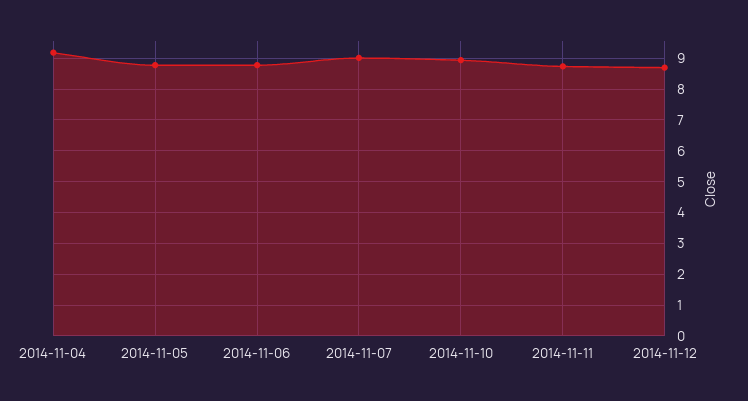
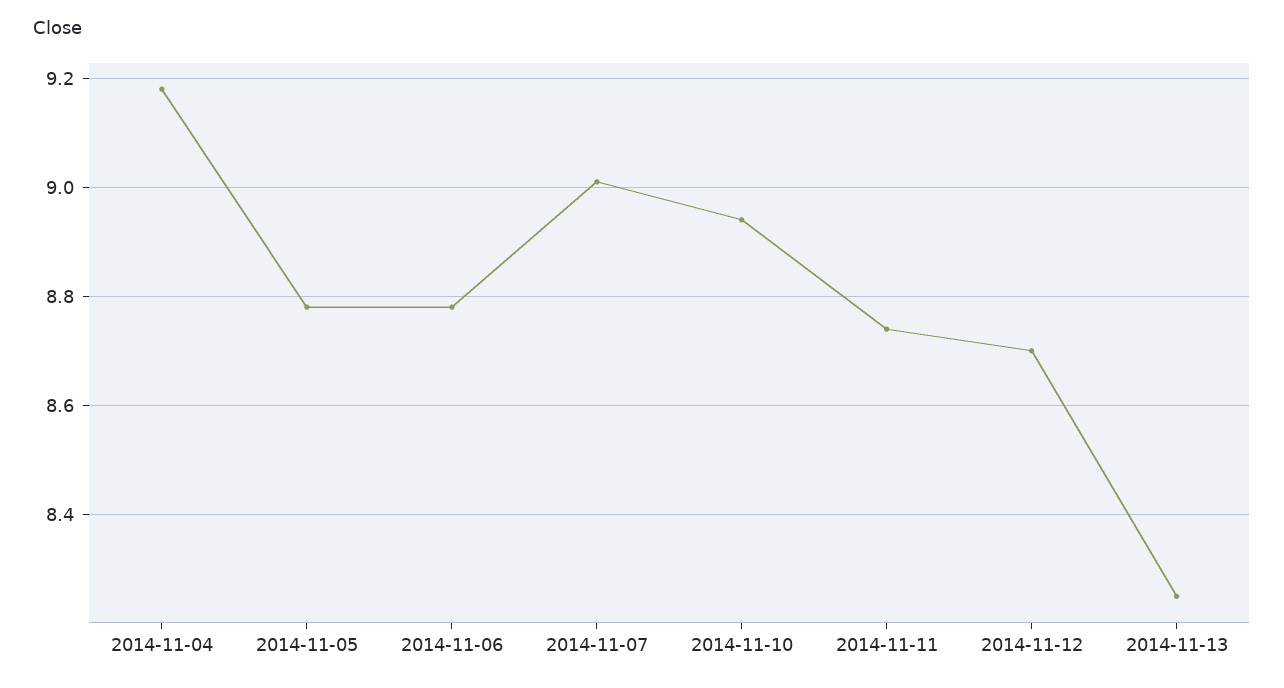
2014-11-13: none -> 8.25

